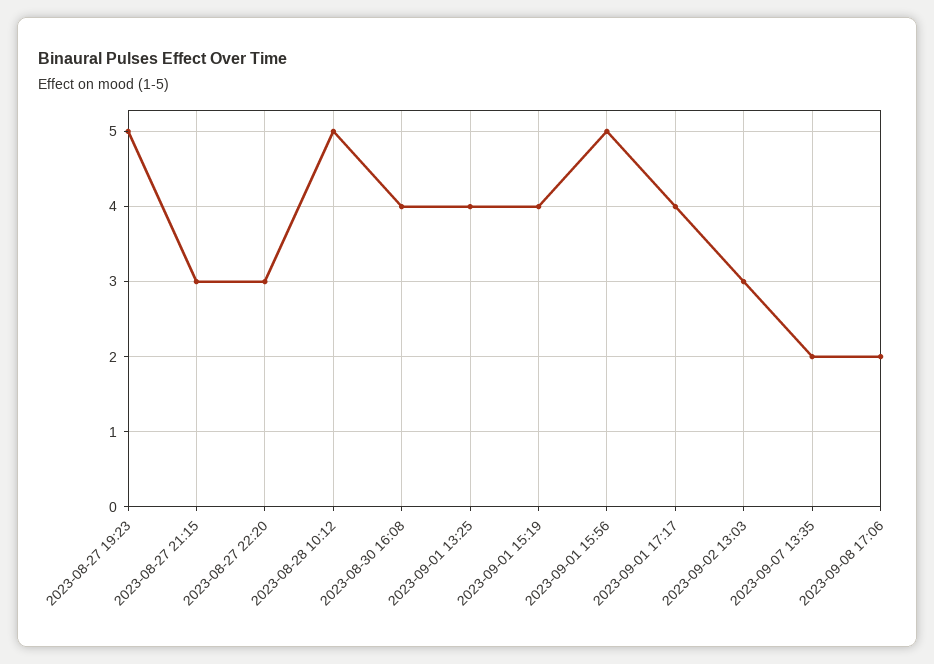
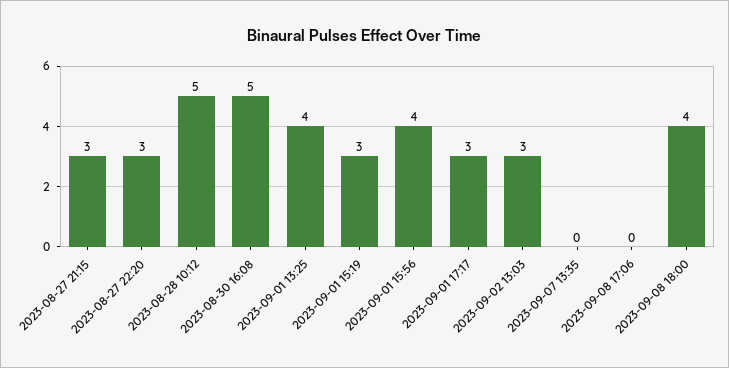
2023-08-27 19:23: 5 -> none
2023-08-30 16:08: 4 -> 5
2023-09-01 15:19: 4 -> 3
2023-09-01 15:56: 5 -> 4
2023-09-01 17:17: 4 -> 3
2023-09-07 13:35: 2 -> 0
2023-09-08 17:06: 2 -> 0
2023-09-08 18:00: none -> 4

